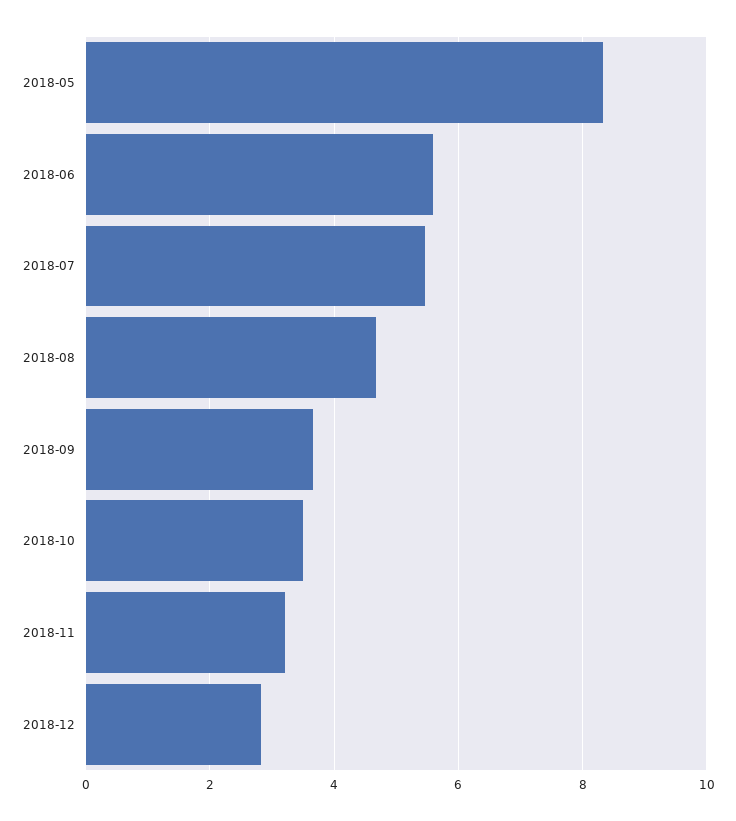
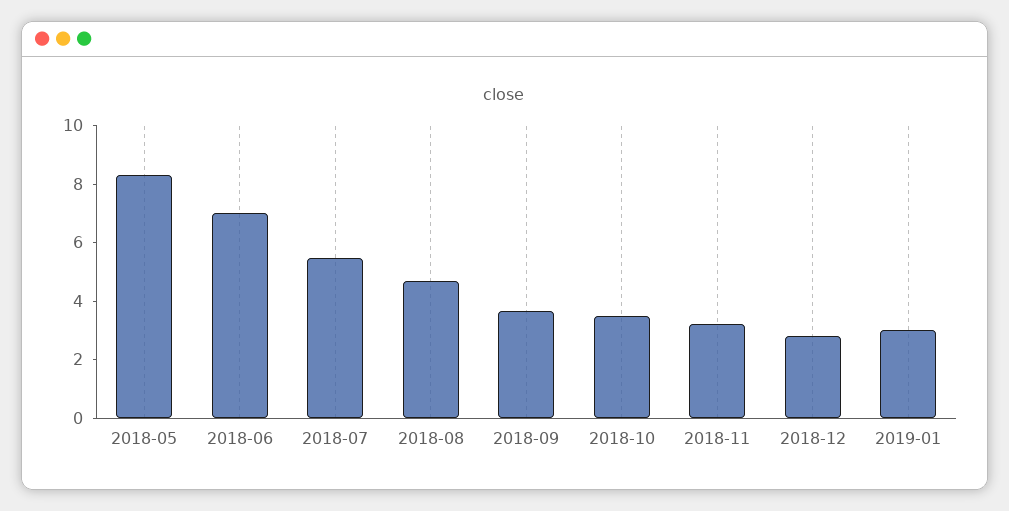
2018-06: 5.6 -> 7
2019-01: none -> 3

